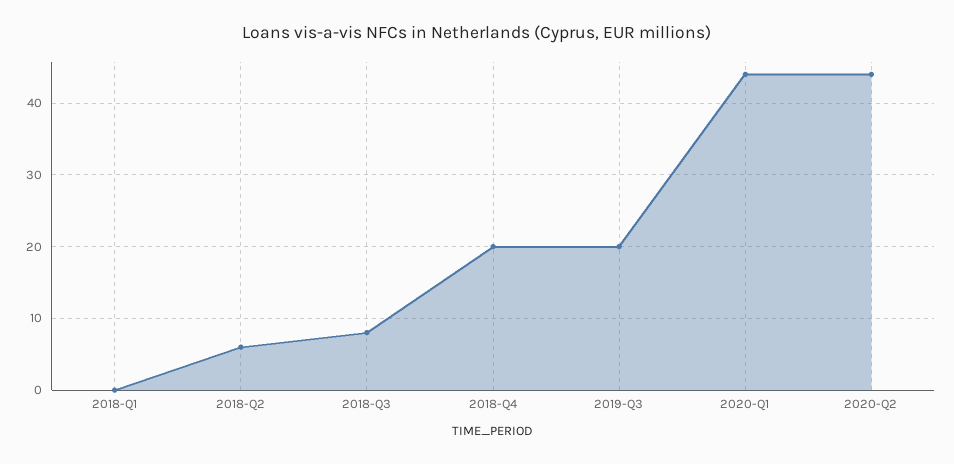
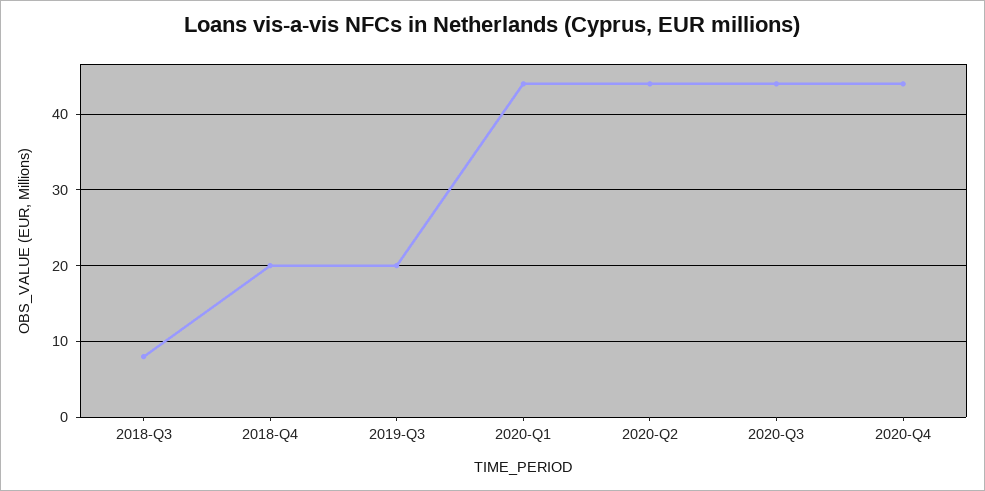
2018-Q1: 0 -> none
2018-Q2: 6 -> none
2020-Q3: none -> 44
2020-Q4: none -> 44

